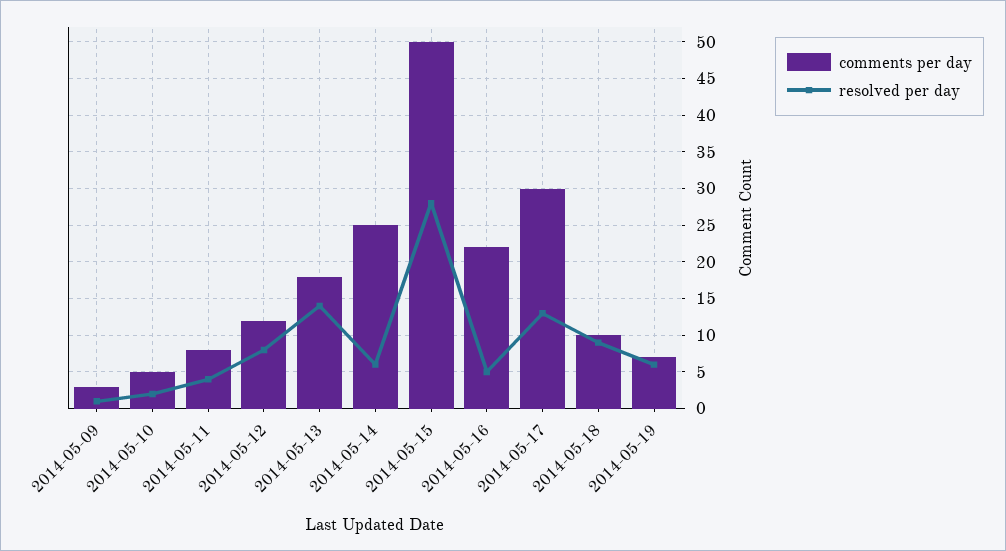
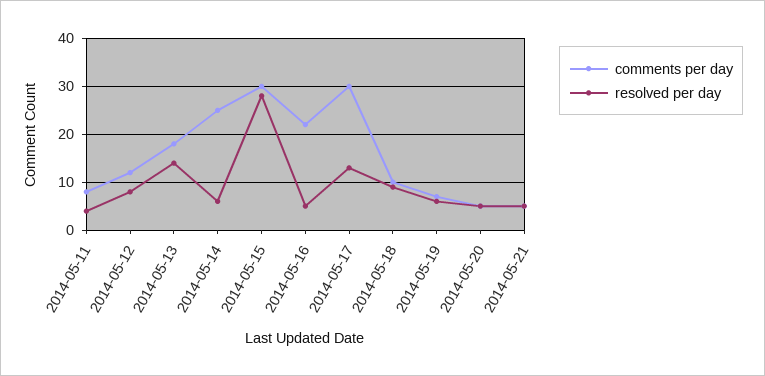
comments per day, 2014-05-09: 3 -> none
resolved per day, 2014-05-09: 1 -> none
comments per day, 2014-05-10: 5 -> none
resolved per day, 2014-05-10: 2 -> none
comments per day, 2014-05-15: 50 -> 30
comments per day, 2014-05-20: none -> 5
resolved per day, 2014-05-20: none -> 5
comments per day, 2014-05-21: none -> 5
resolved per day, 2014-05-21: none -> 5

